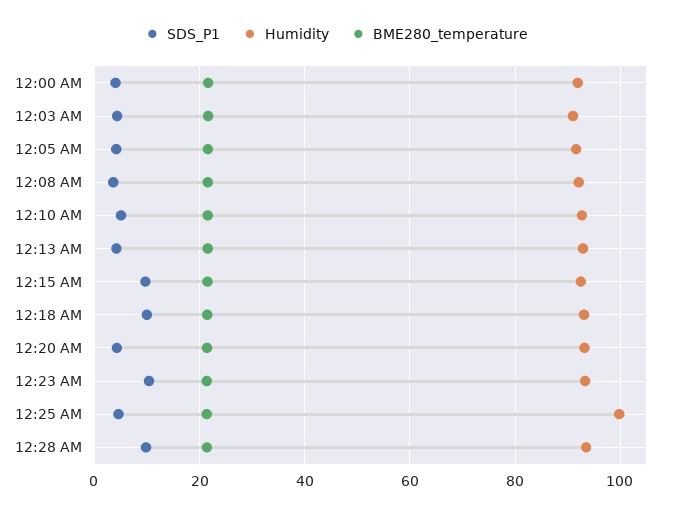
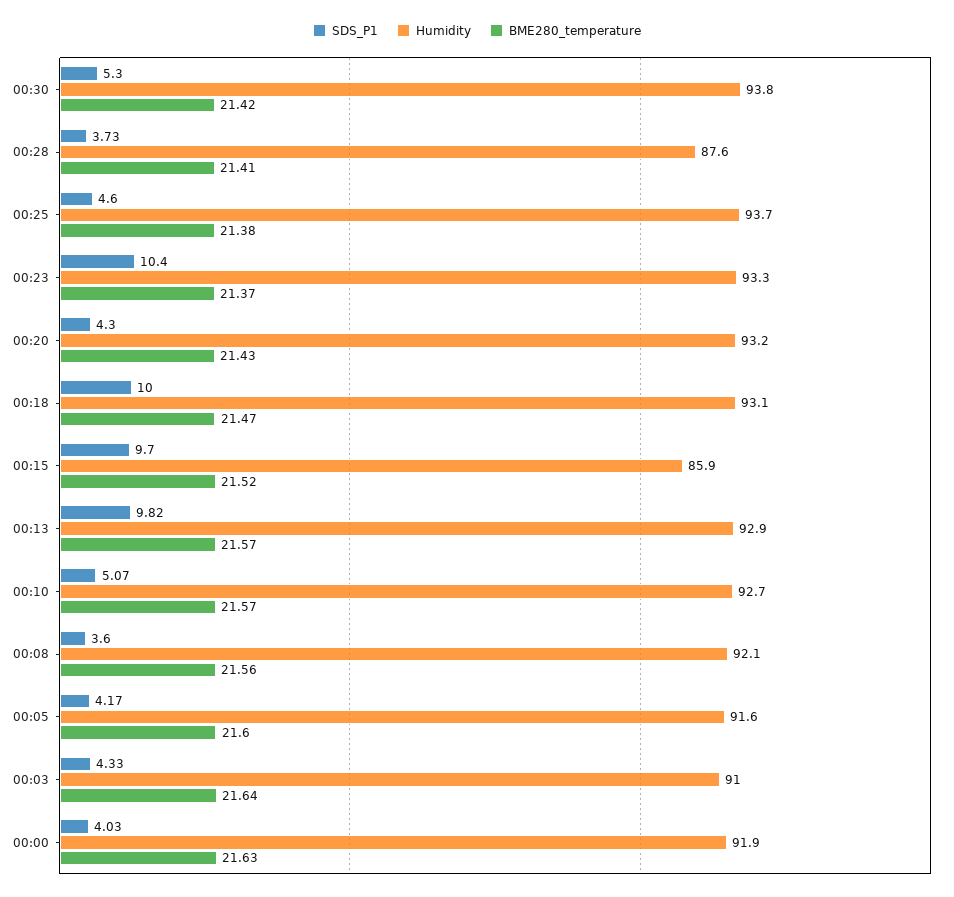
SDS_P1, 12:13 AM: 4 -> 9.82
Humidity, 12:15 AM: 92 -> 85.9
Humidity, 12:25 AM: 100 -> 93.7
SDS_P1, 12:28 AM: 10 -> 3.73
Humidity, 12:28 AM: 94 -> 87.6
SDS_P1, 00:30: none -> 5.3
Humidity, 00:30: none -> 93.8
BME280_temperature, 00:30: none -> 21.42

